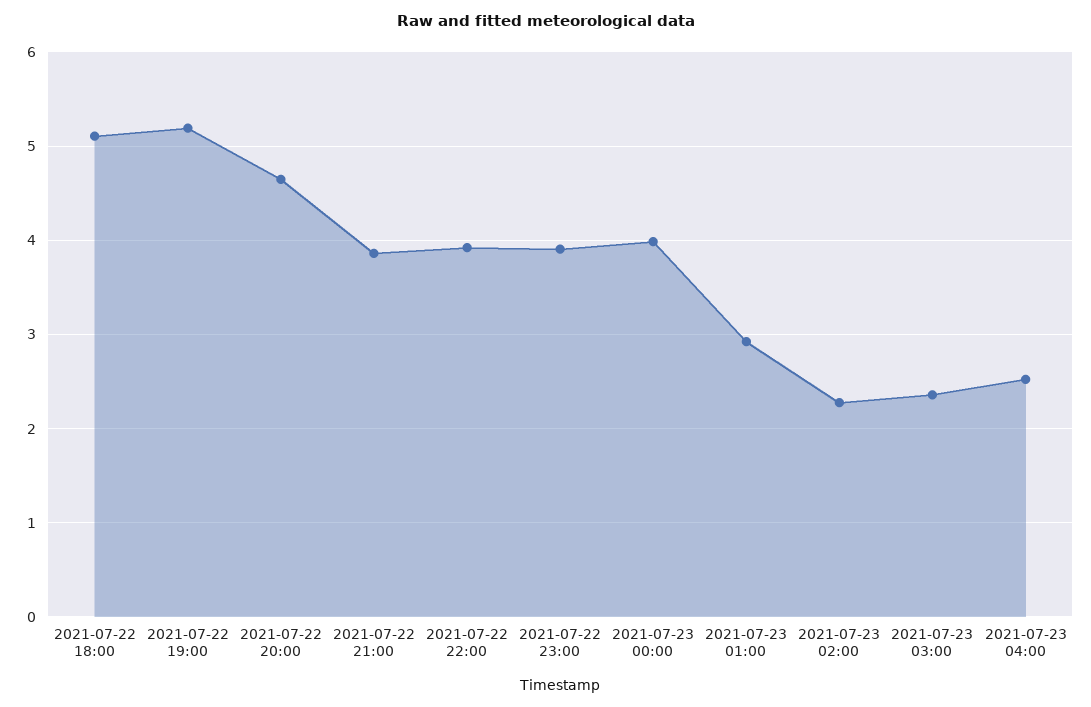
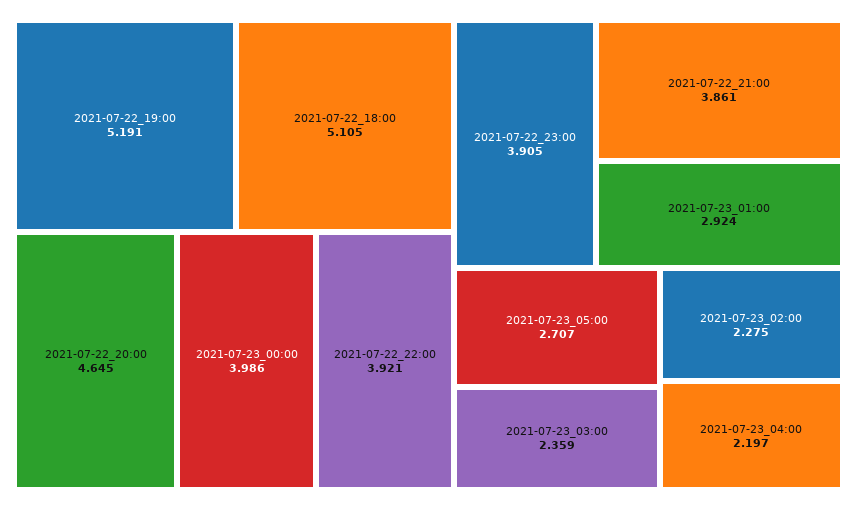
2021-07-23 04:00: 2.5 -> 2.197
2021-07-23_05:00: none -> 2.707

